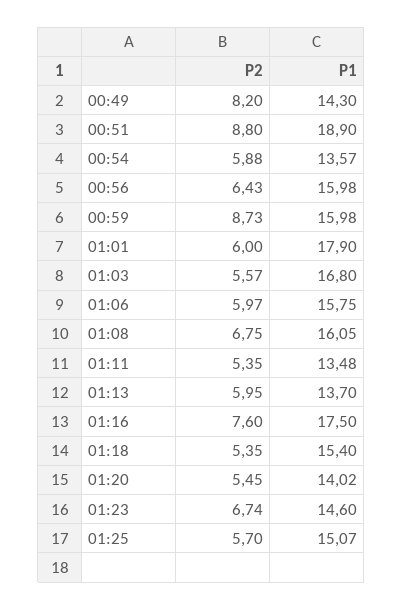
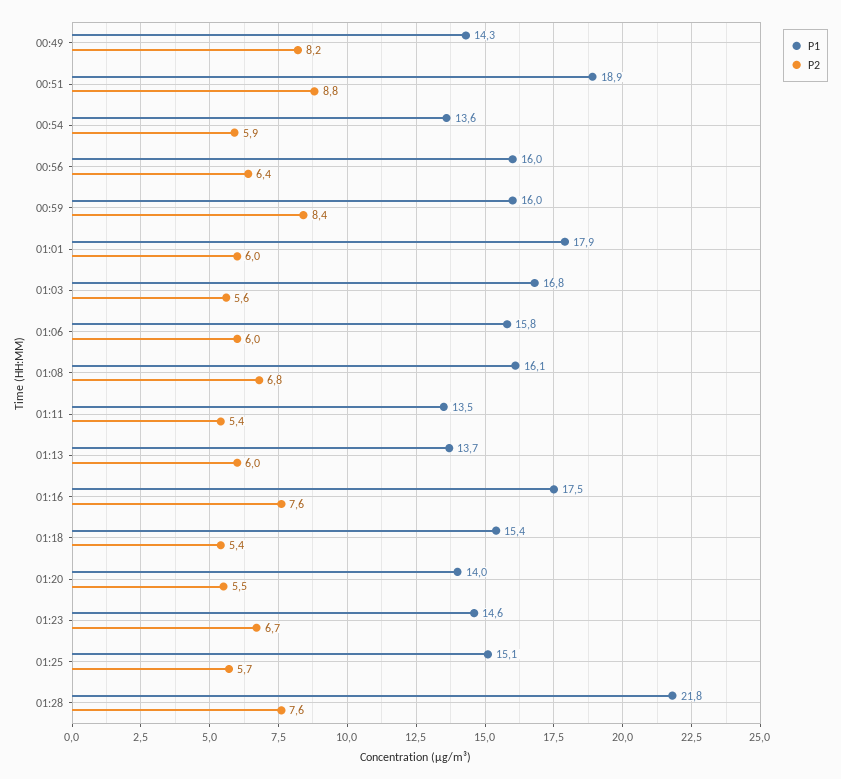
P2, 00:59: 8.73 -> 8.4
P1, 01:28: none -> 21.8
P2, 01:28: none -> 7.6

